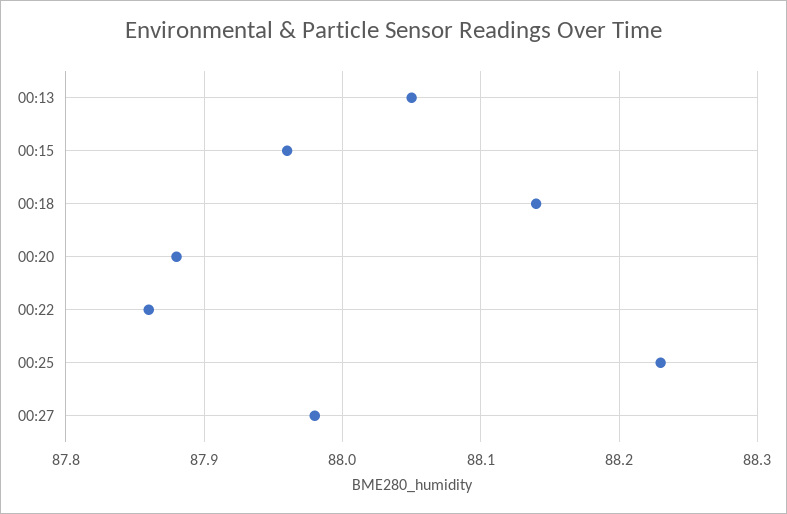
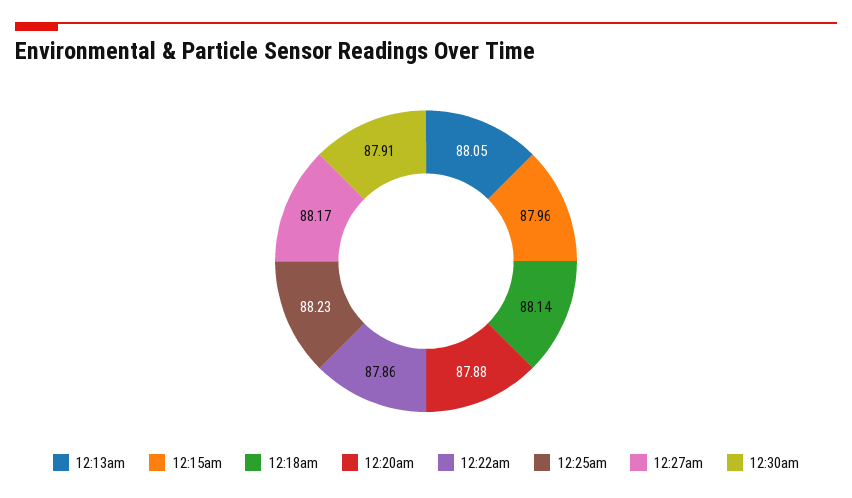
00:27: 87.98 -> 88.17
12:30am: none -> 87.91

